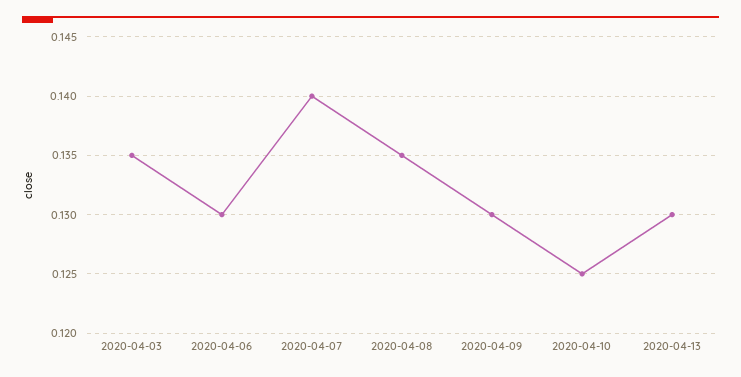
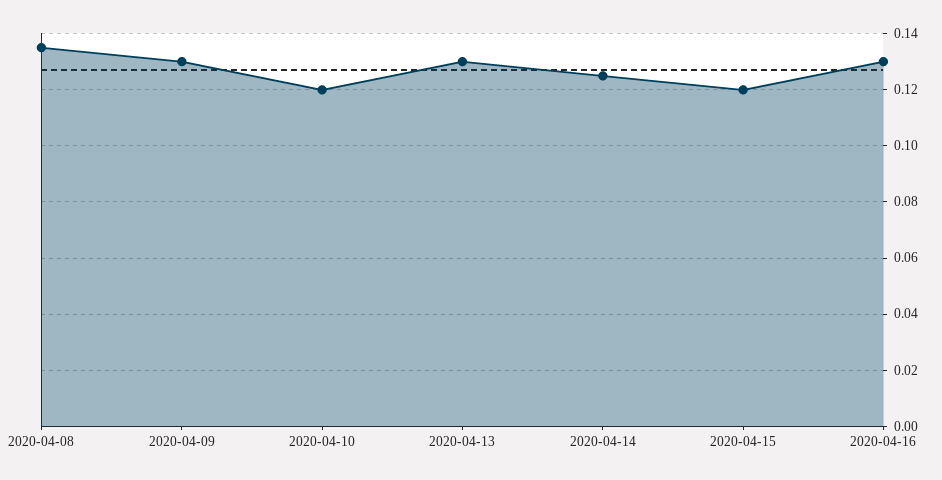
2020-04-03: 0.135 -> none
2020-04-06: 0.13 -> none
2020-04-07: 0.14 -> none
2020-04-10: 0.125 -> 0.12
2020-04-14: none -> 0.125
2020-04-15: none -> 0.12
2020-04-16: none -> 0.13

